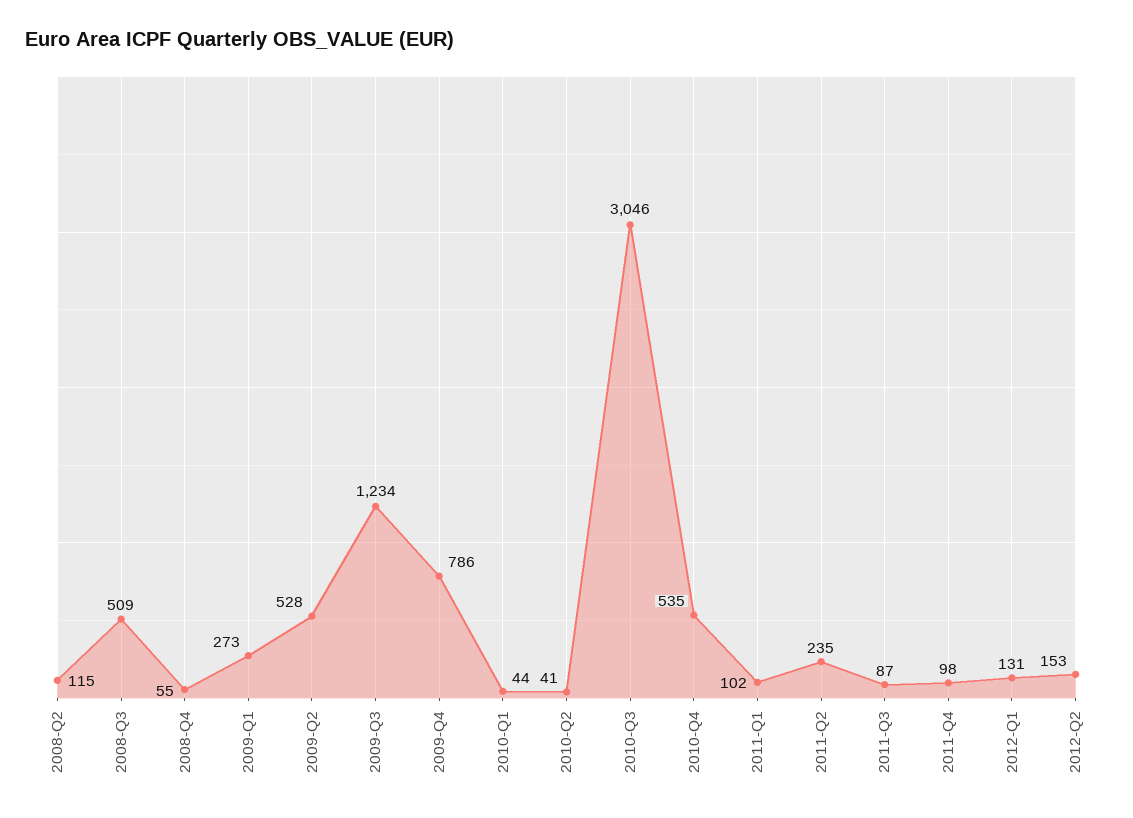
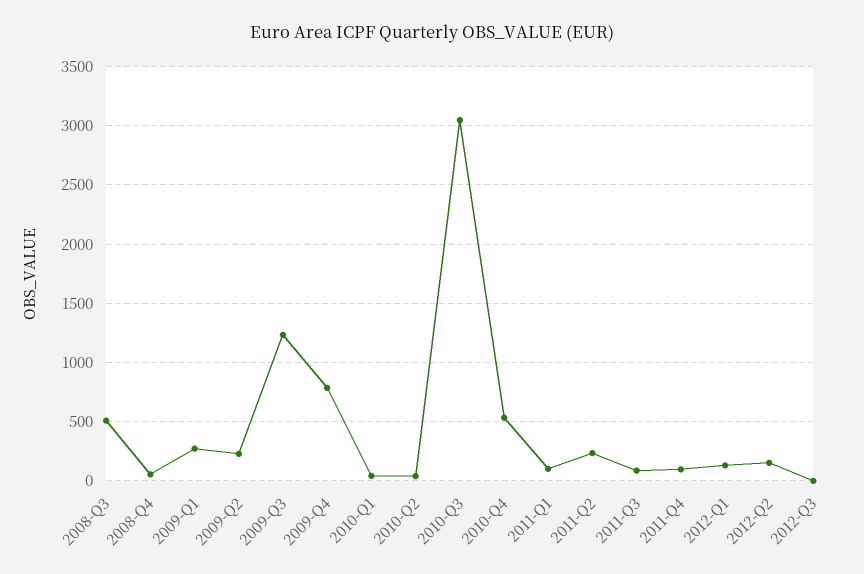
2008-Q2: 115 -> none
2009-Q2: 528 -> 200
2012-Q3: none -> 0

